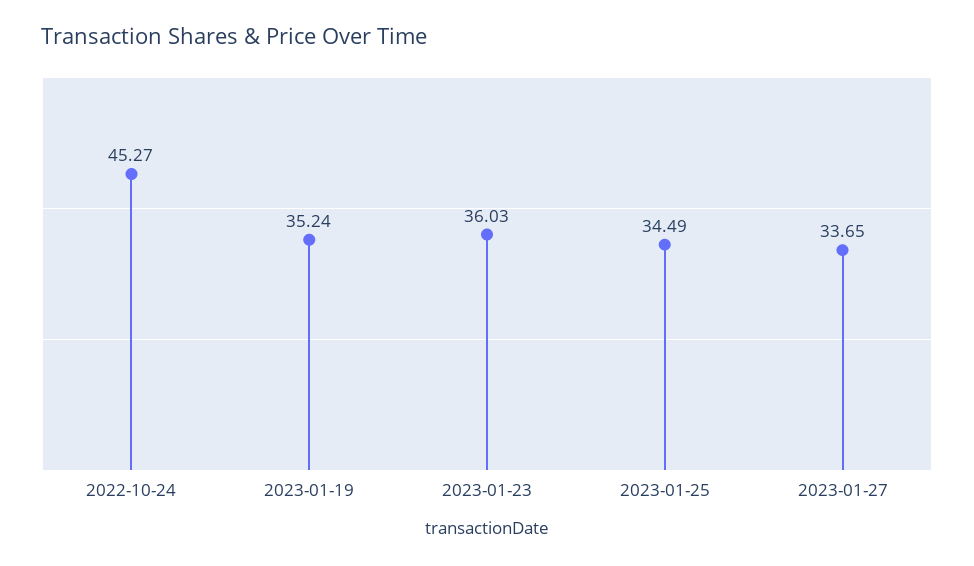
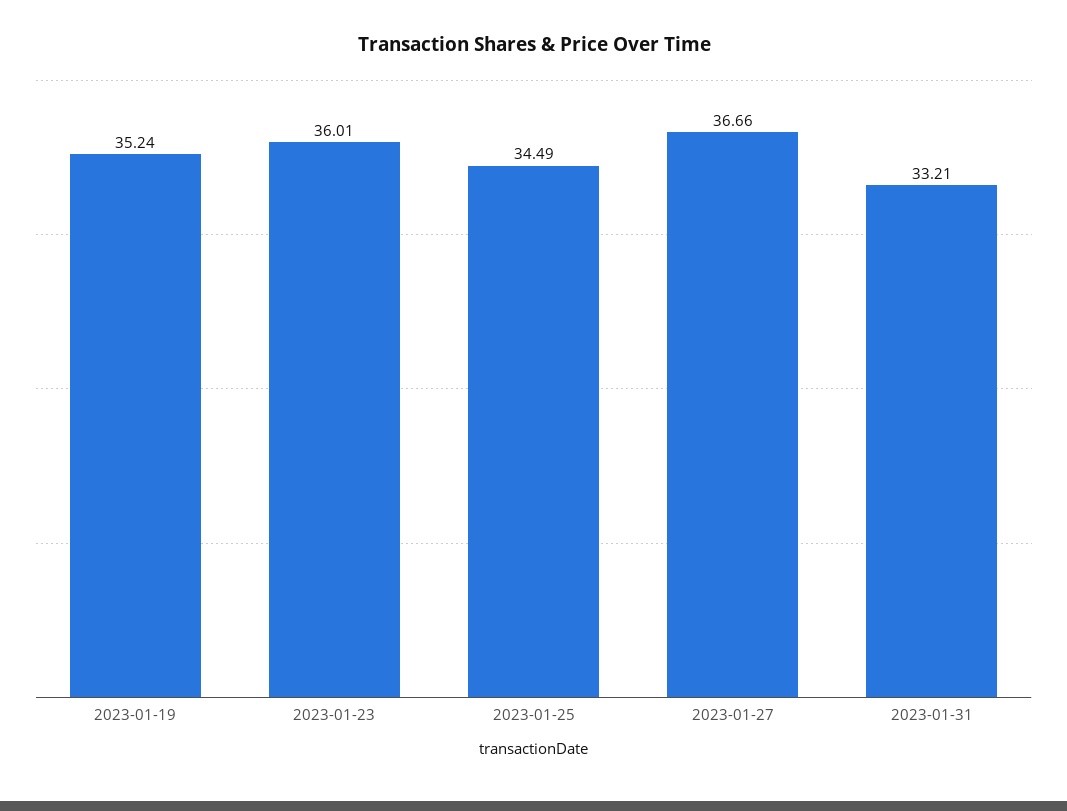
2022-10-24: 45.27 -> none
2023-01-23: 36.03 -> 36.01
2023-01-27: 33.65 -> 36.66
2023-01-31: none -> 33.21

